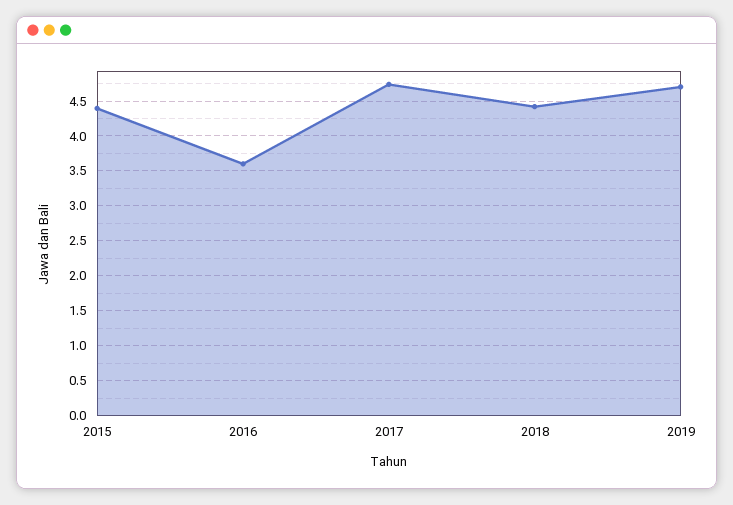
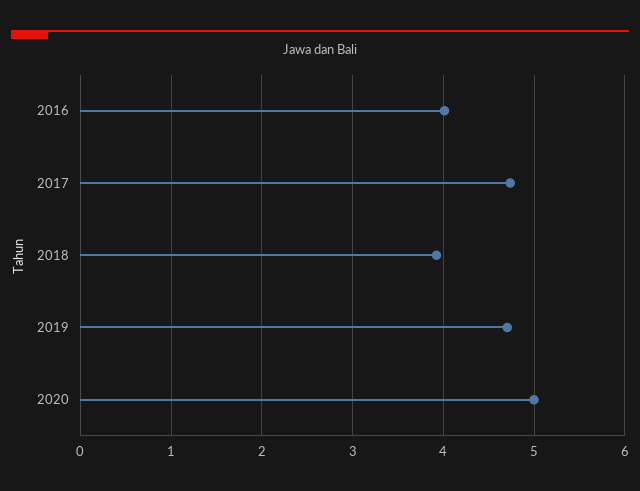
2015: 4.4 -> none
2016: 3.6 -> 4
2018: 4.4 -> 3.9
2020: none -> 5

